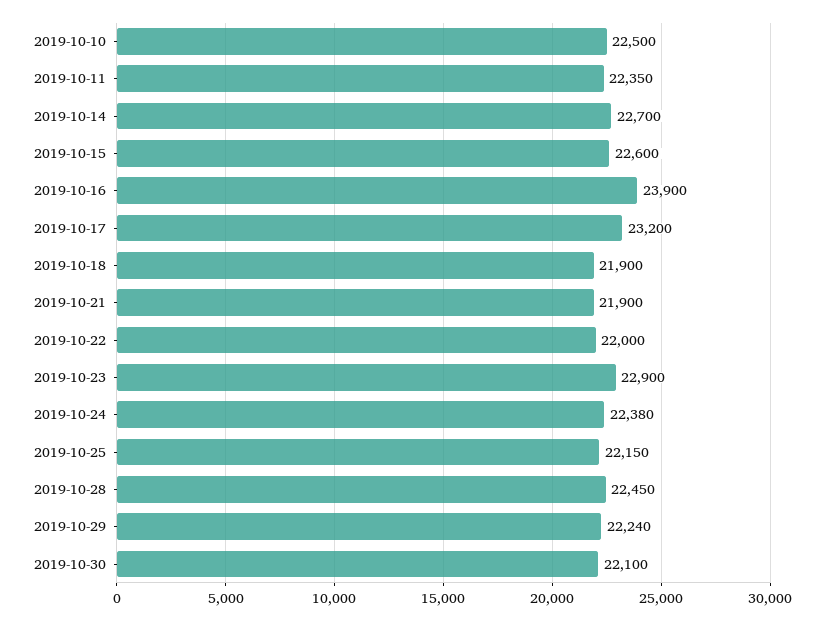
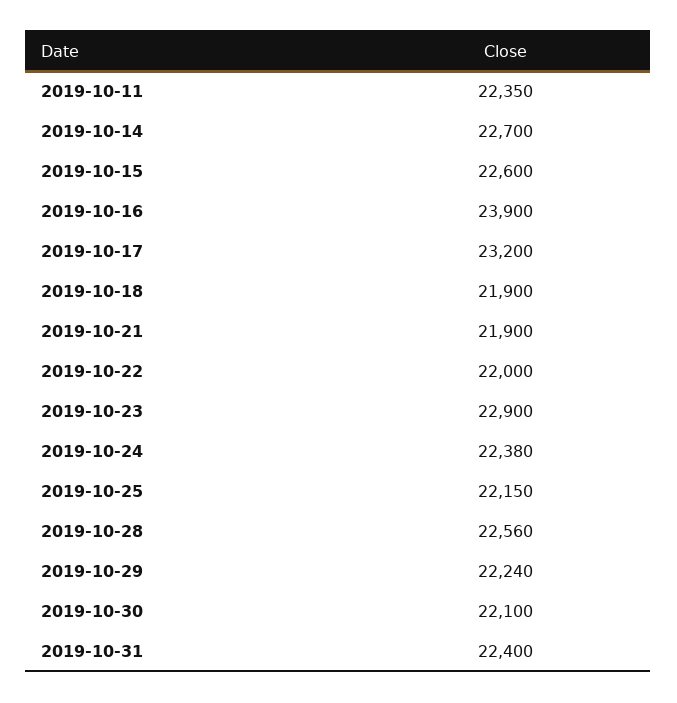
2019-10-10: 22500 -> none
2019-10-28: 22450 -> 22560
2019-10-31: none -> 22400

